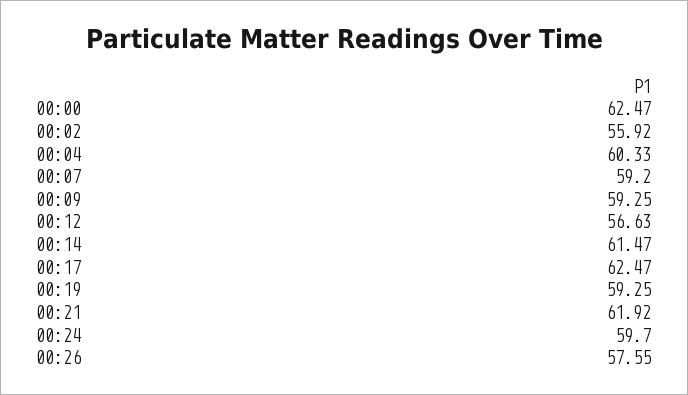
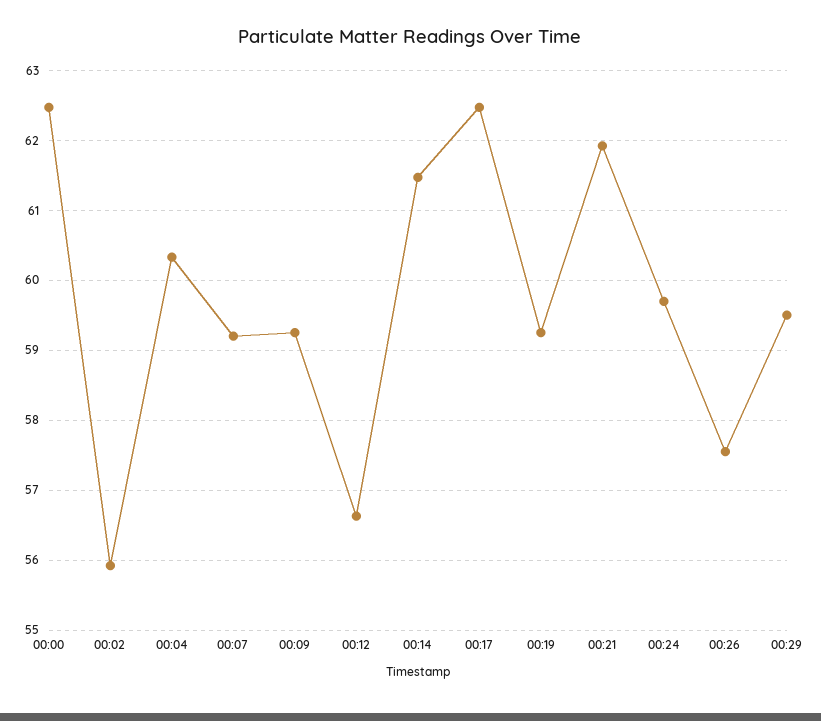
00:29: none -> 59.5

